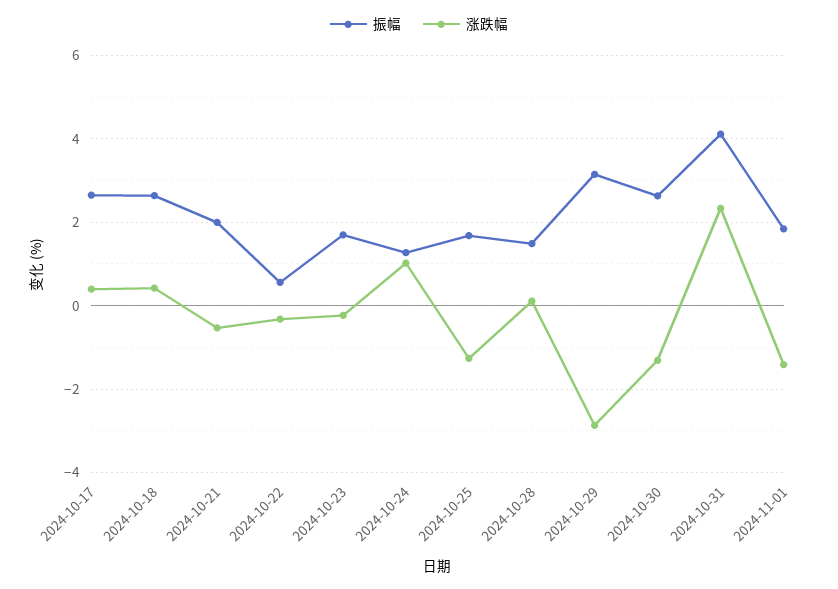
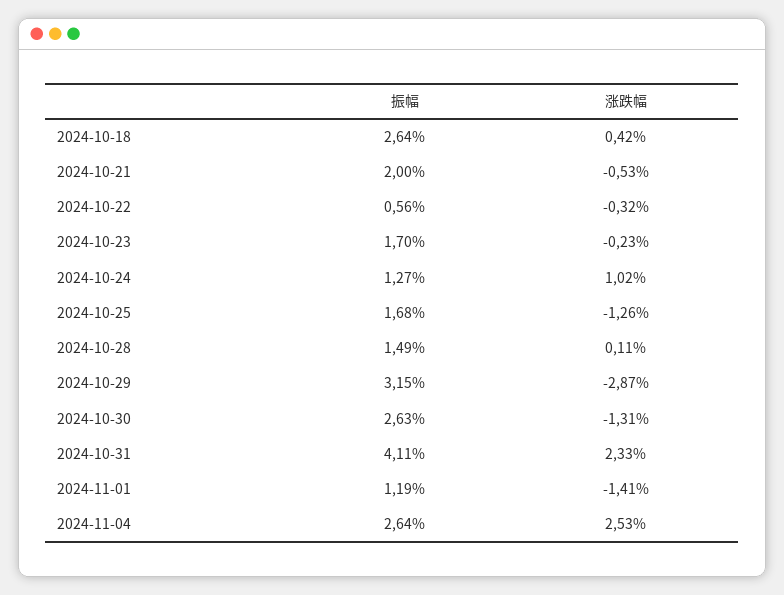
振幅, 2024-10-17: 2.6 -> none
涨跌幅, 2024-10-17: 0.4 -> none
振幅, 2024-11-01: 1.8 -> 1.19
振幅, 2024-11-04: none -> 2.64
涨跌幅, 2024-11-04: none -> 2.53

